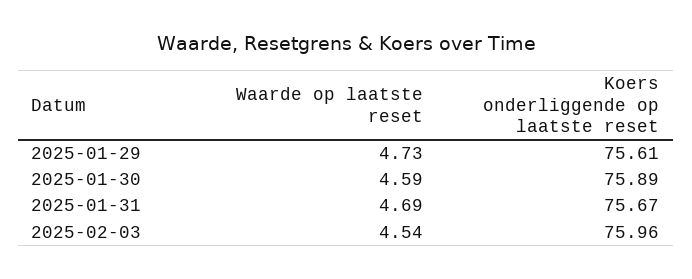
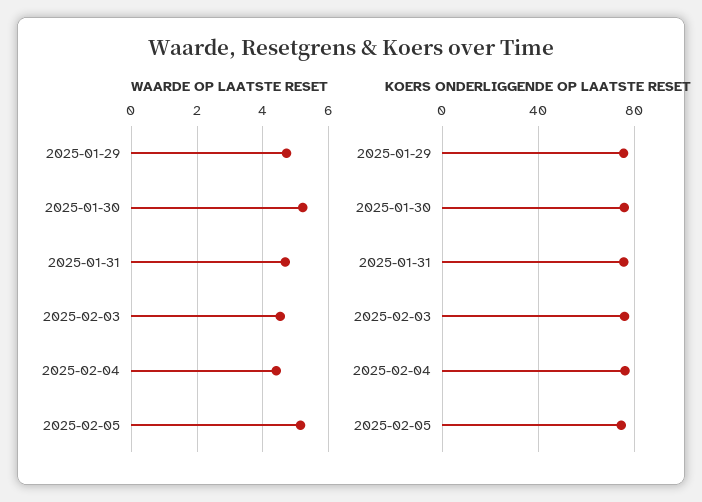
Waarde op laatste reset, 2025-01-30: 4.59 -> 5.2
Waarde op laatste reset, 2025-02-04: none -> 4.4
Waarde op laatste reset, 2025-02-05: none -> 5.2
Koers onderliggende op laatste reset, 2025-02-04: none -> 75
Koers onderliggende op laatste reset, 2025-02-05: none -> 75

